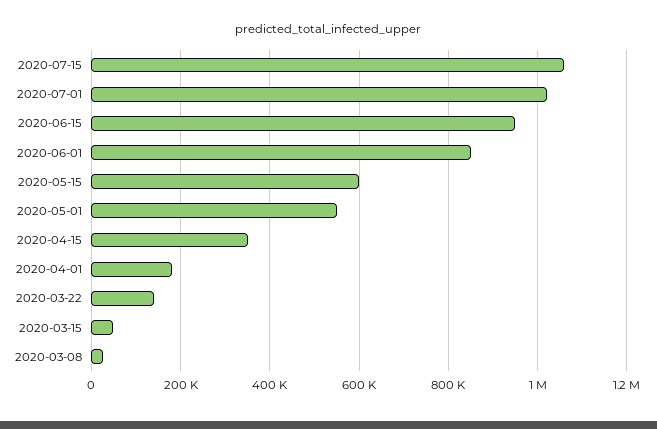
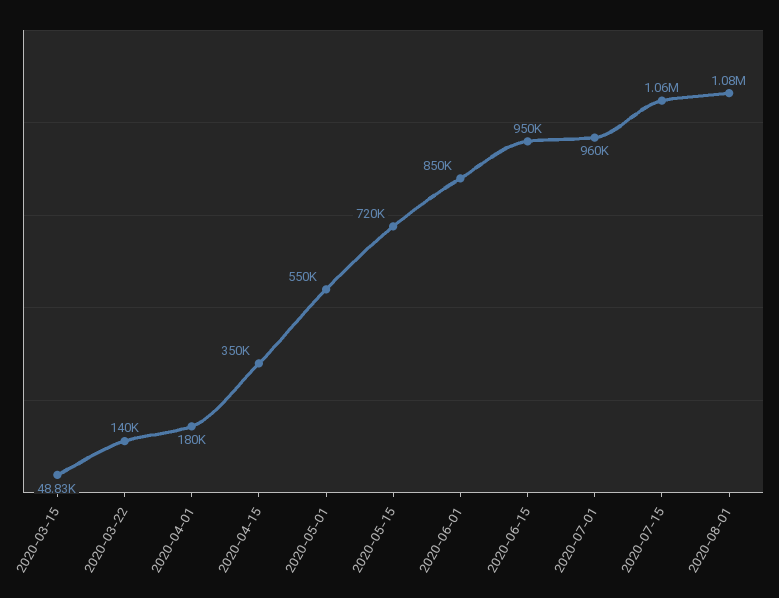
2020-07-01: 1020000 -> 960000
2020-05-15: 600000 -> 720000
2020-03-08: 20000 -> none
2020-08-01: none -> 1080000

